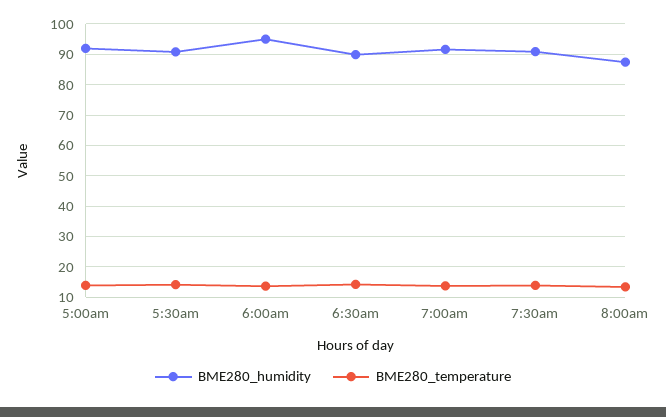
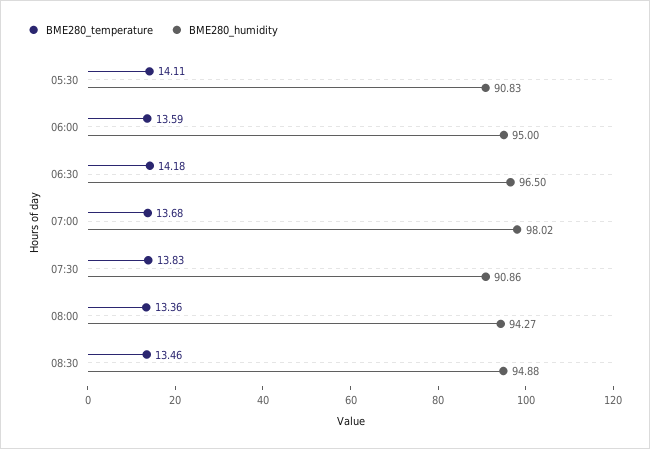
BME280_humidity, 5:00am: 92 -> none
BME280_temperature, 5:00am: 14 -> none
BME280_humidity, 6:30am: 90 -> 96.5
BME280_humidity, 7:00am: 92 -> 98.02
BME280_humidity, 8:00am: 88 -> 94.27
BME280_temperature, 08:30: none -> 13.46
BME280_humidity, 08:30: none -> 94.88

